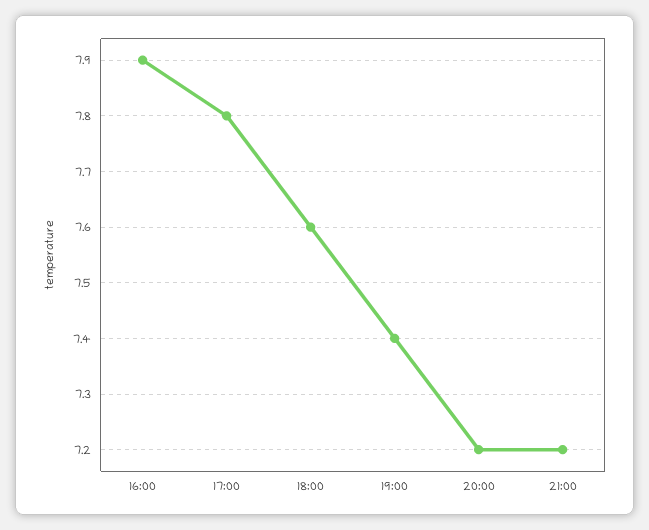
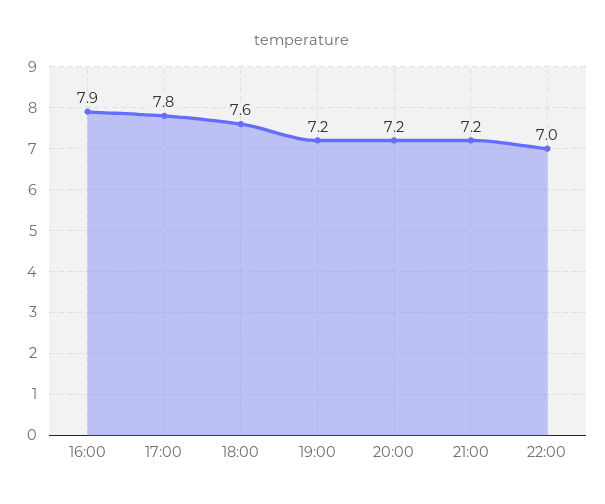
19:00: 7.4 -> 7.2
22:00: none -> 7

